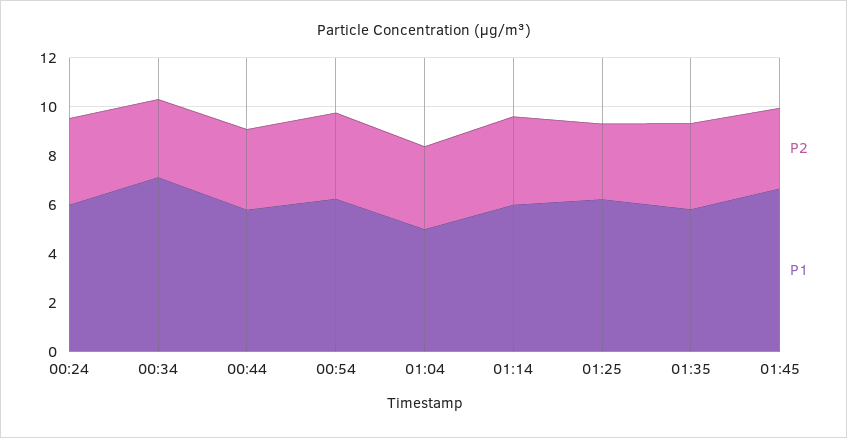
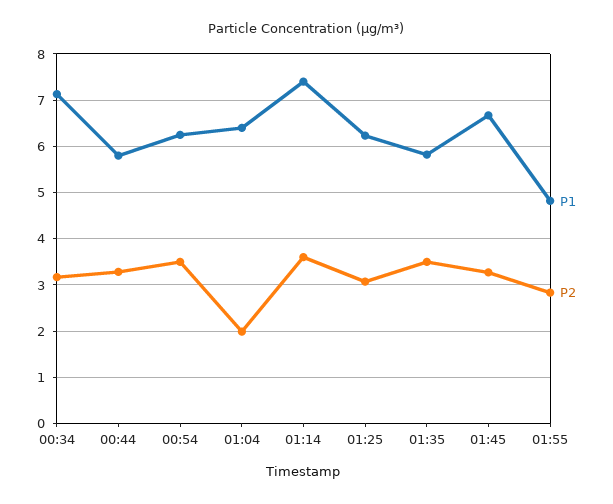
P2, 00:24: 3.5 -> none
P1, 00:24: 6 -> none
P2, 01:04: 3.5 -> 2
P1, 01:04: 5 -> 6.4
P1, 01:14: 6 -> 7.4
P1, 01:55: none -> 4.8
P2, 01:55: none -> 2.8

